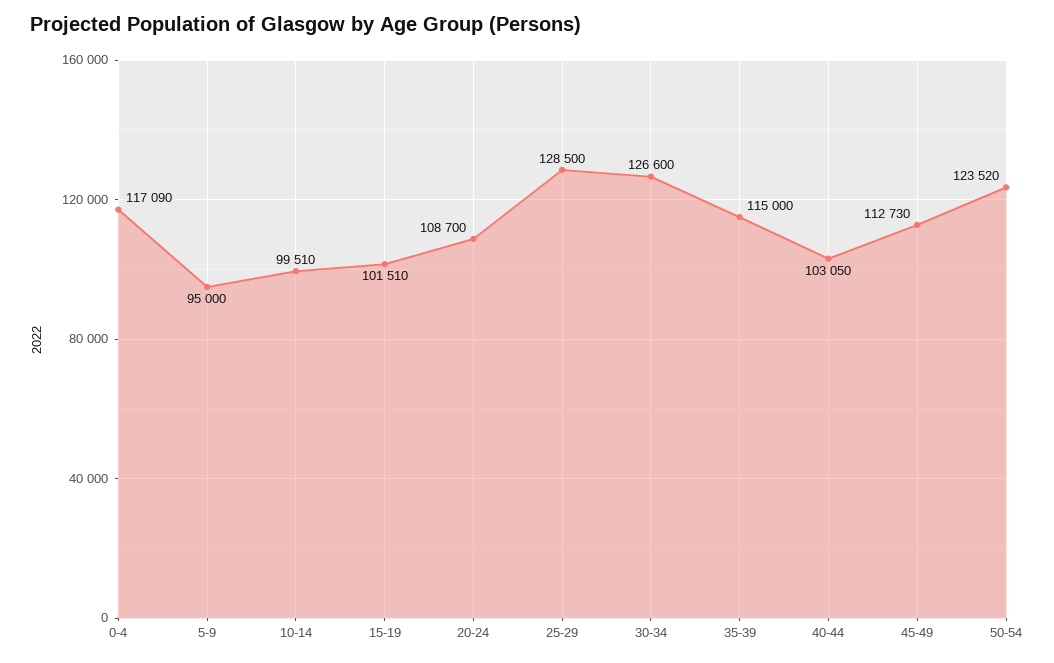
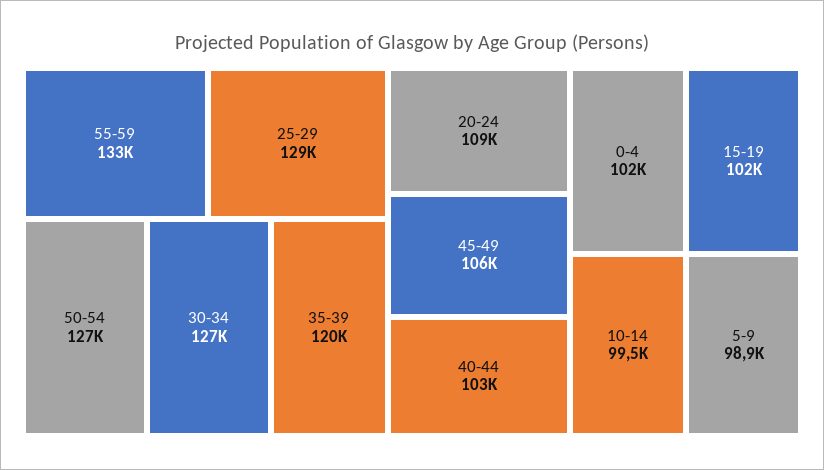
0-4: 117090 -> 102000
5-9: 95000 -> 98900
35-39: 115000 -> 120000
45-49: 112730 -> 106000
50-54: 123520 -> 127000
55-59: none -> 133000

